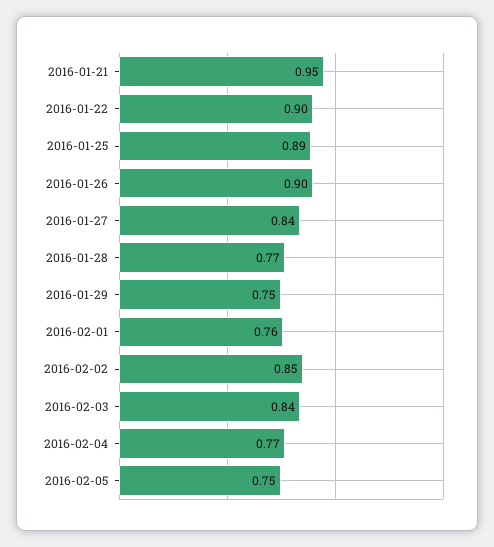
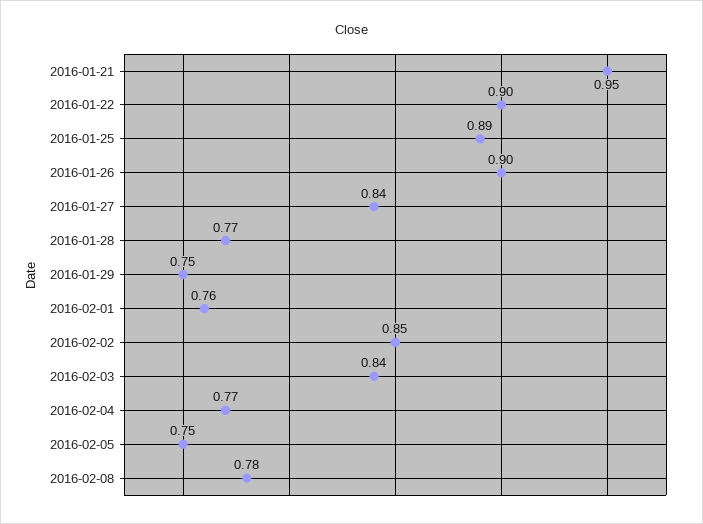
2016-02-08: none -> 0.78

